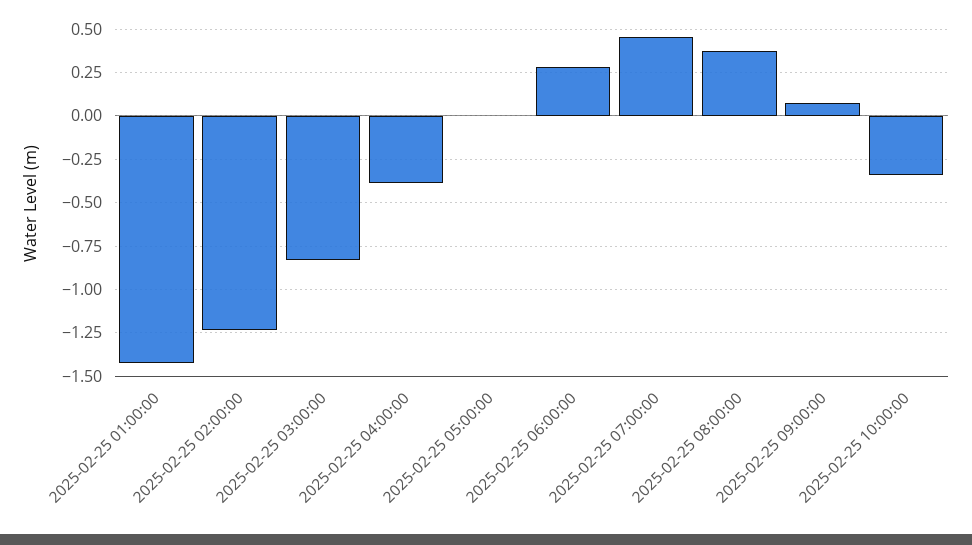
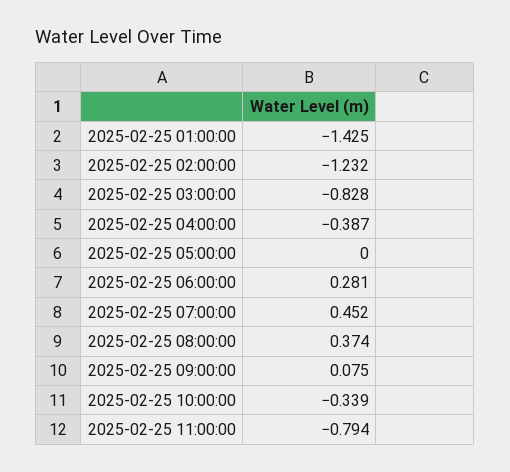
2025-02-25 11:00:00: none -> -0.794

